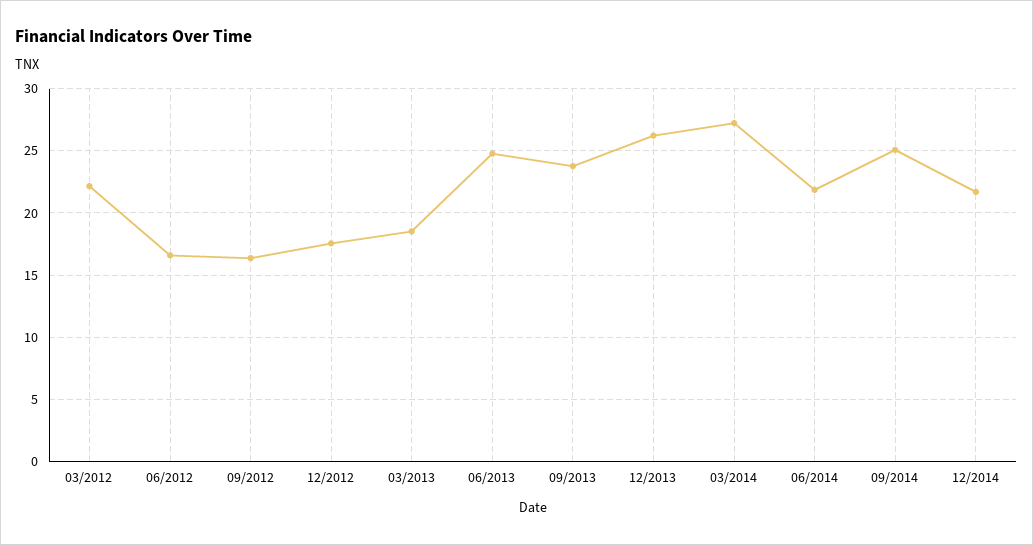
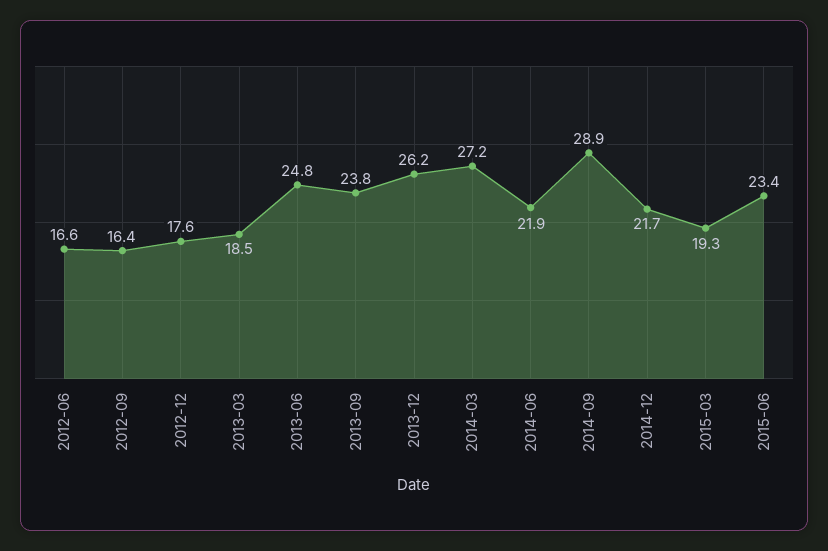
03/2012: 22 -> none
09/2014: 25 -> 28.9
2015-03: none -> 19.3
2015-06: none -> 23.4

